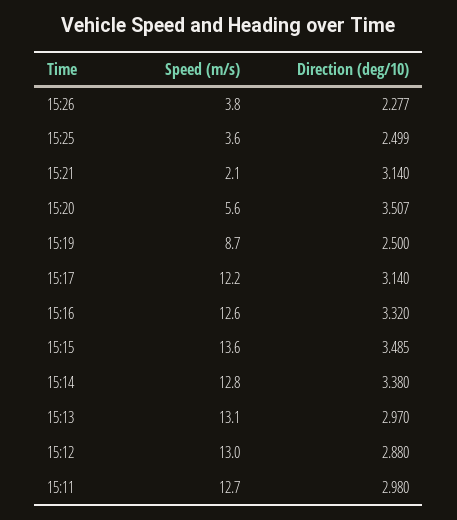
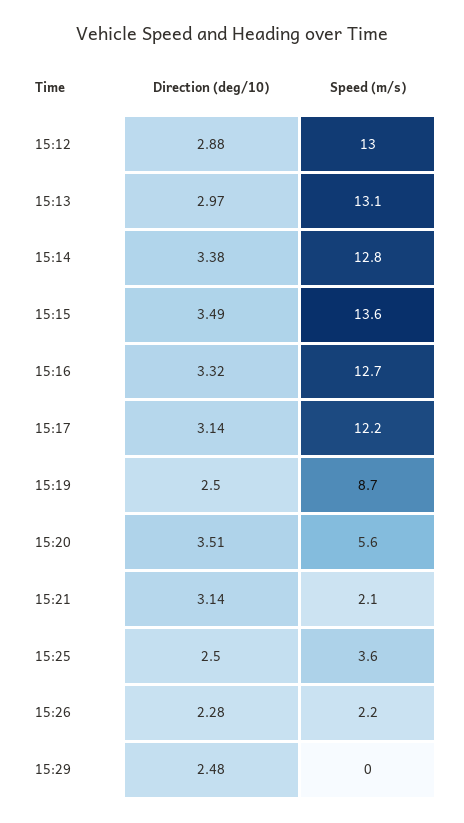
Speed (m/s), 15:26: 3.8 -> 2.2
Speed (m/s), 15:16: 12.6 -> 12.7
Speed (m/s), 15:11: 12.7 -> none
Direction (deg/10), 15:11: 2.98 -> none
Direction (deg/10), 15:29: none -> 2.48
Speed (m/s), 15:29: none -> 0

